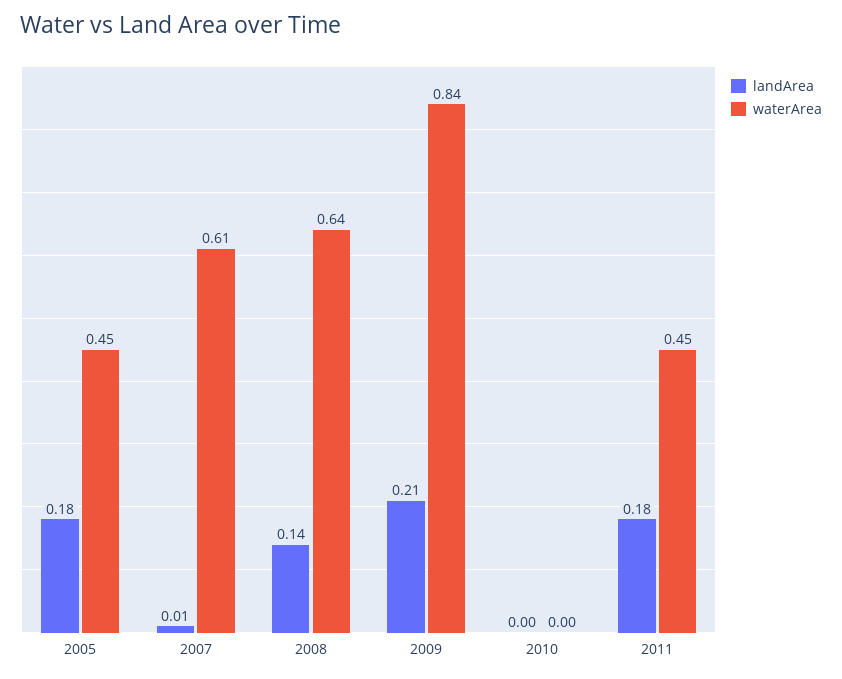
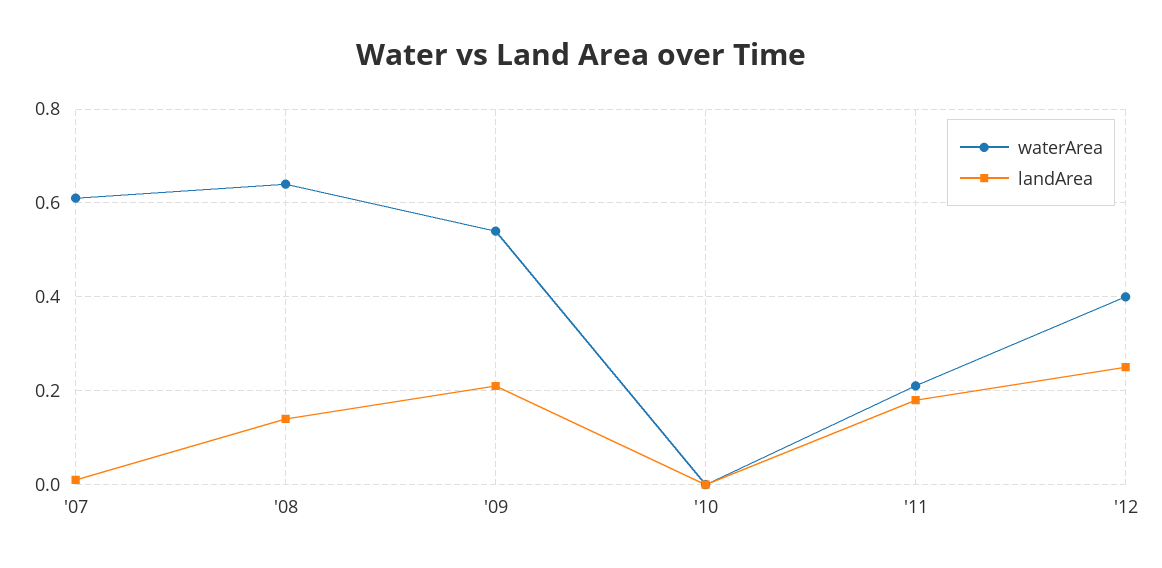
landArea, 2005: 0.18 -> none
waterArea, 2005: 0.45 -> none
waterArea, 2009: 0.84 -> 0.55
waterArea, 2011: 0.45 -> 0.2
waterArea, '12: none -> 0.4
landArea, '12: none -> 0.25

